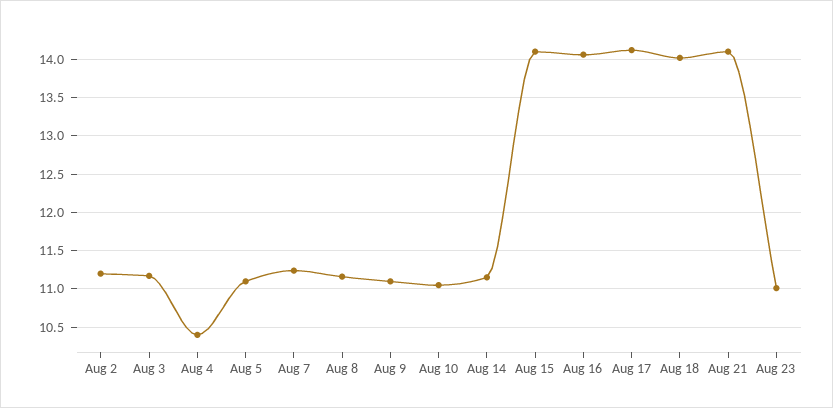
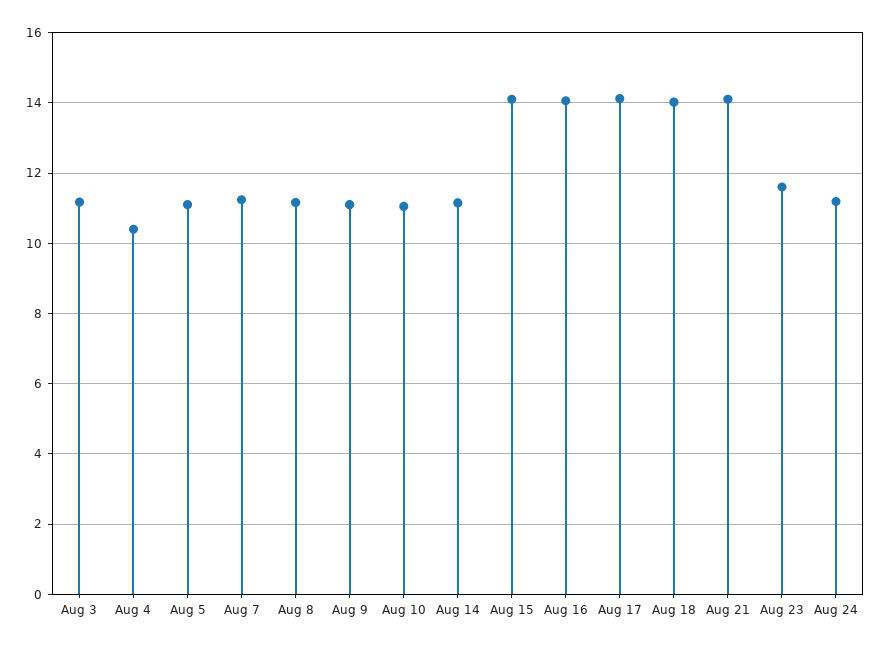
Aug 2: 11.2 -> none
Aug 23: 11 -> 11.6
Aug 24: none -> 11.2

